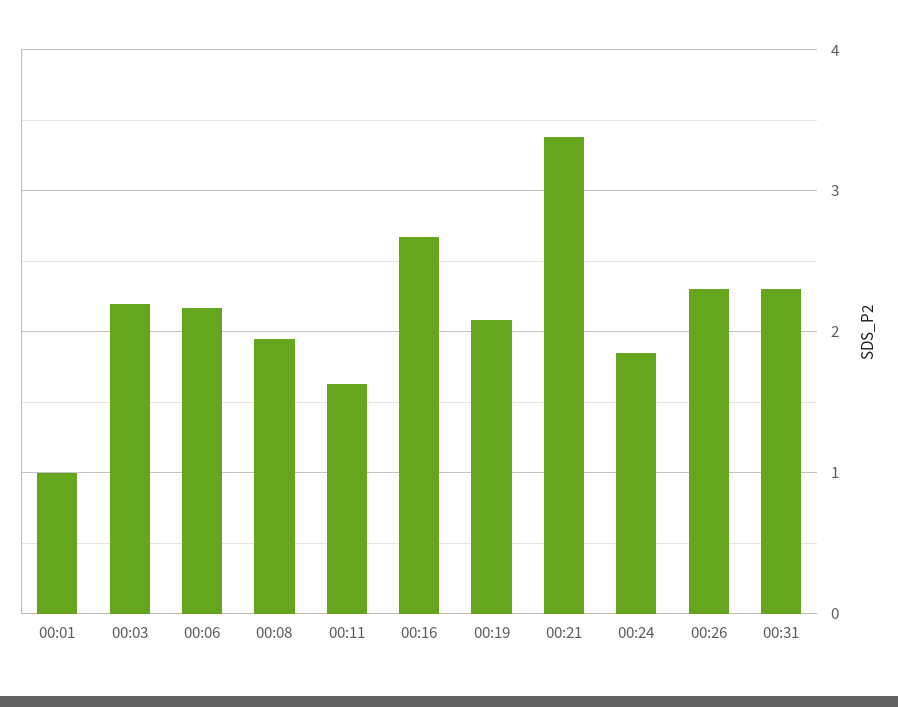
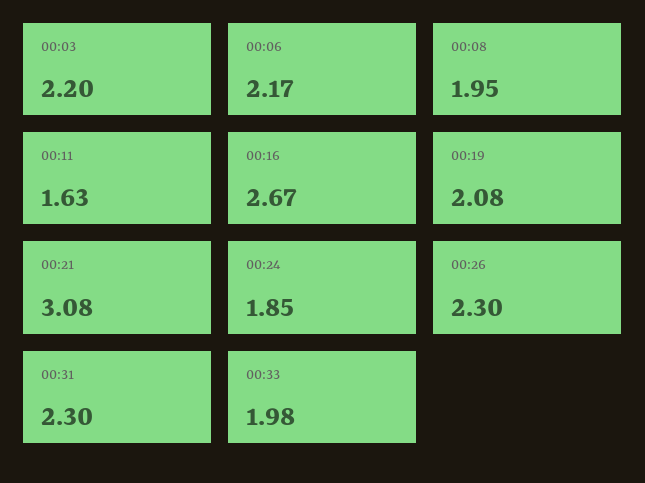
00:01: 1 -> none
00:21: 3.4 -> 3.08
00:33: none -> 1.98

